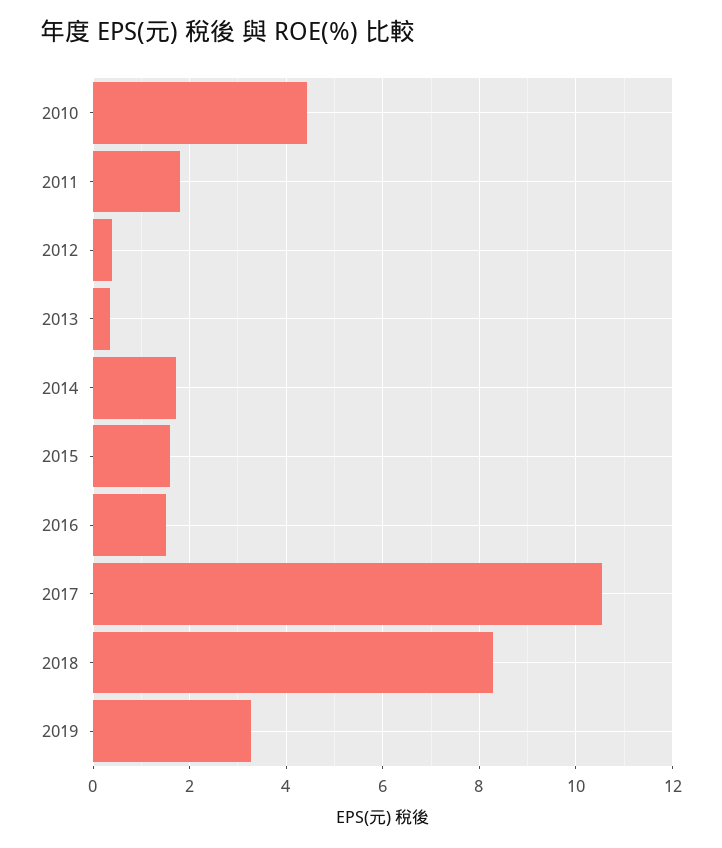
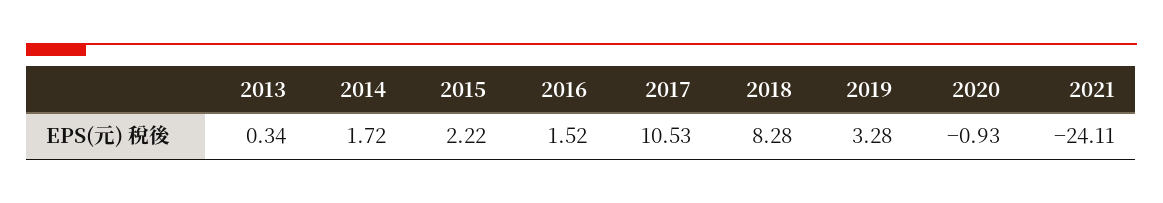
2010: 4.4 -> none
2011: 1.8 -> none
2012: 0.4 -> none
2015: 1.6 -> 2.22
2020: none -> -0.93
2021: none -> -24.11

